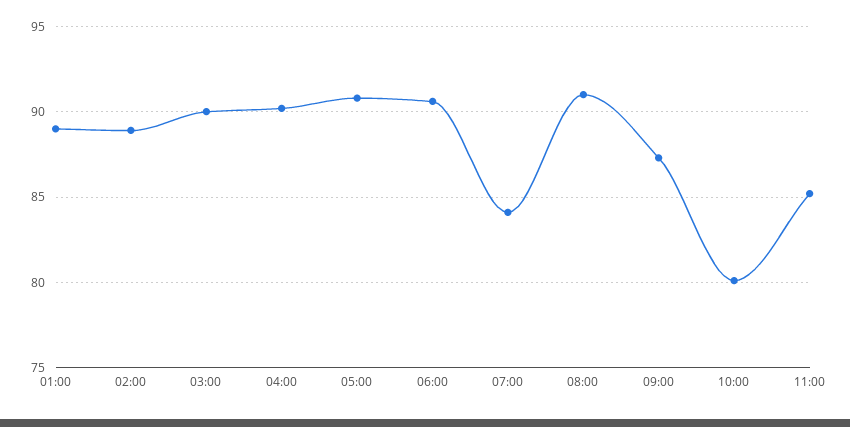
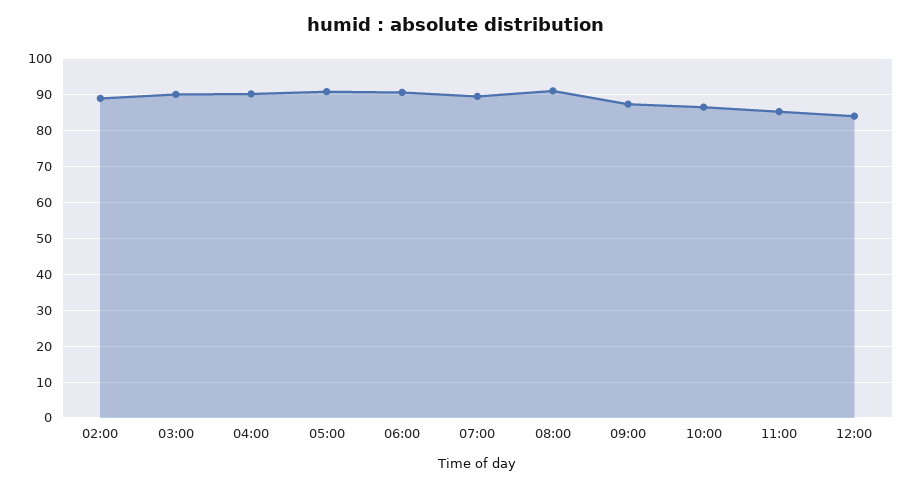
01:00: 89 -> none
07:00: 84 -> 90
10:00: 80 -> 86
12:00: none -> 84

